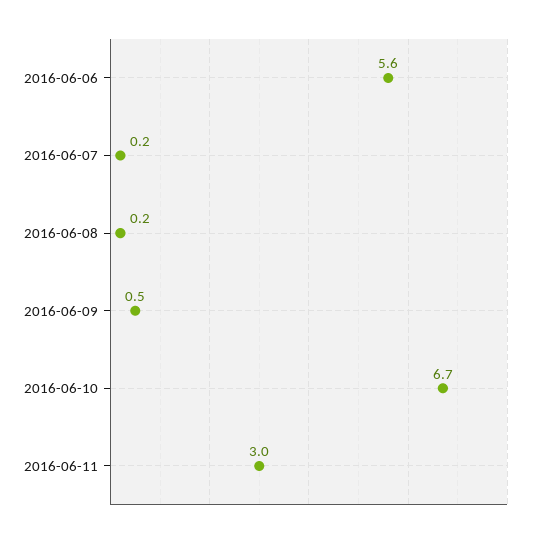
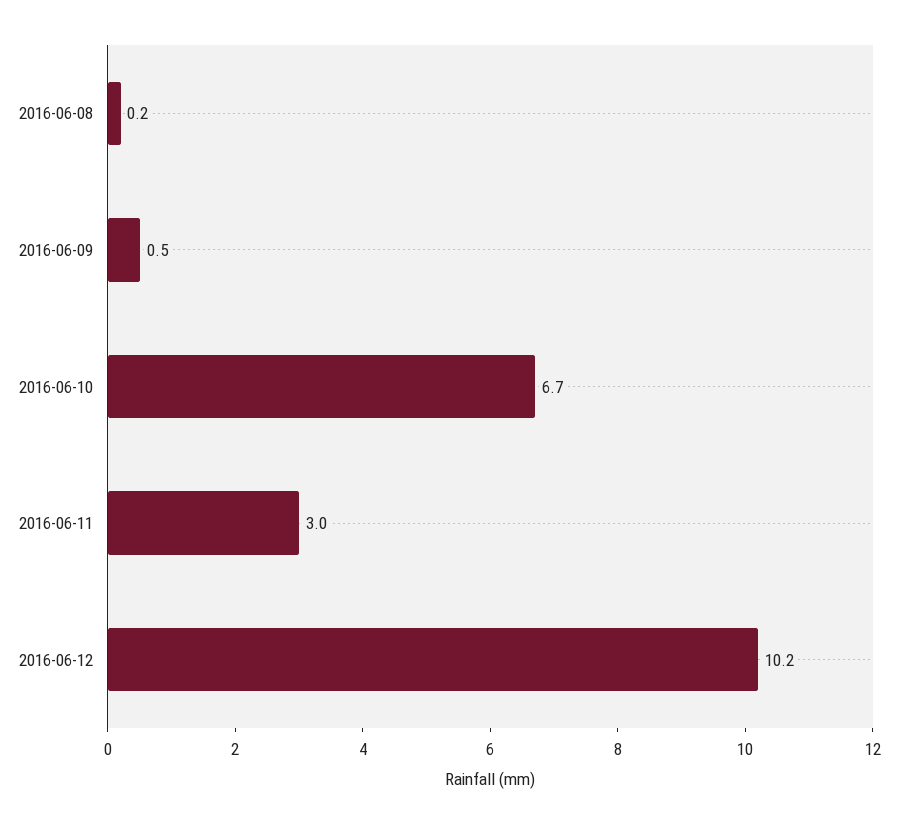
2016-06-06: 5.6 -> none
2016-06-07: 0.2 -> none
2016-06-12: none -> 10.2

